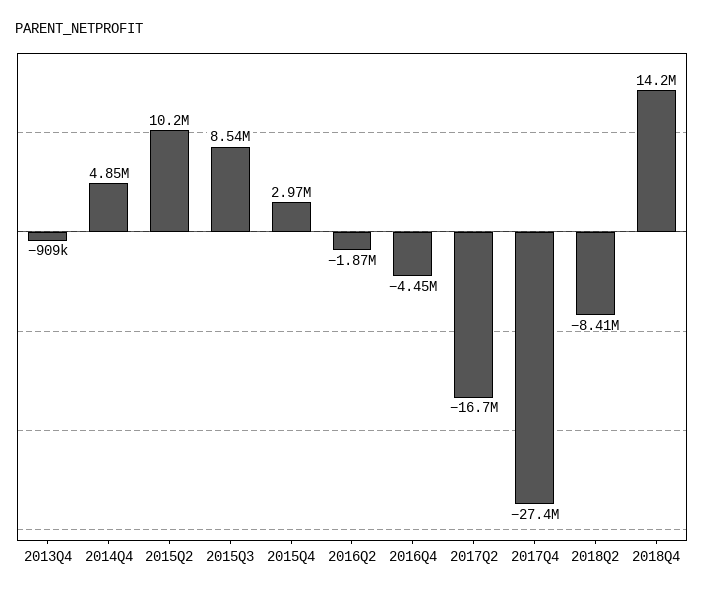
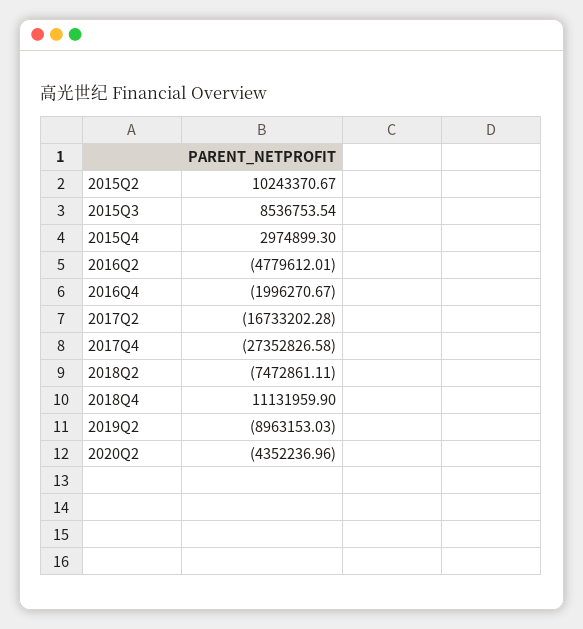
2013Q4: -909000 -> none
2014Q4: 4850000 -> none
2016Q2: -1870000 -> -4779612.01
2016Q4: -4450000 -> -1996270.67
2018Q2: -8410000 -> -7472861.11
2018Q4: 14200000 -> 11131959.9
2019Q2: none -> -8963153.03
2020Q2: none -> -4352236.96

